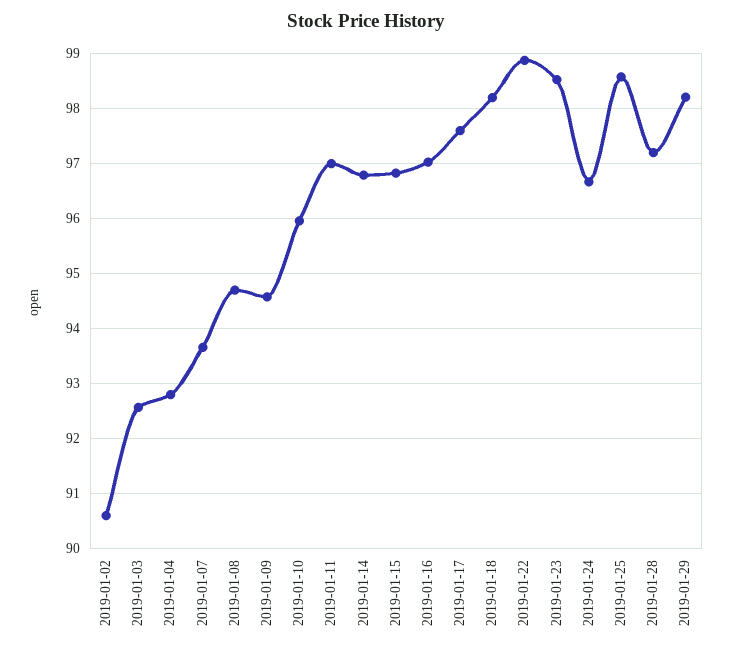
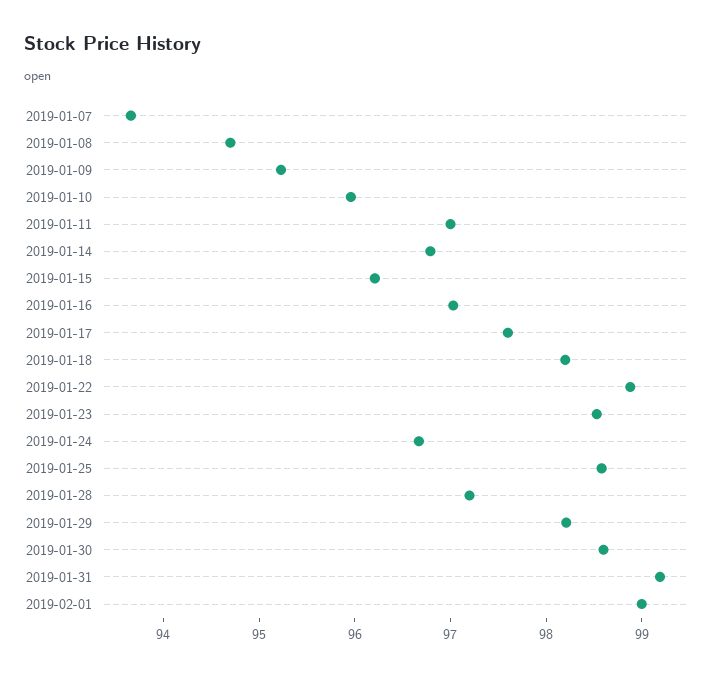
2019-01-02: 90.6 -> none
2019-01-03: 92.6 -> none
2019-01-04: 92.8 -> none
2019-01-09: 94.6 -> 95.2
2019-01-15: 96.8 -> 96.2
2019-01-30: none -> 98.6
2019-01-31: none -> 99.2
2019-02-01: none -> 99

